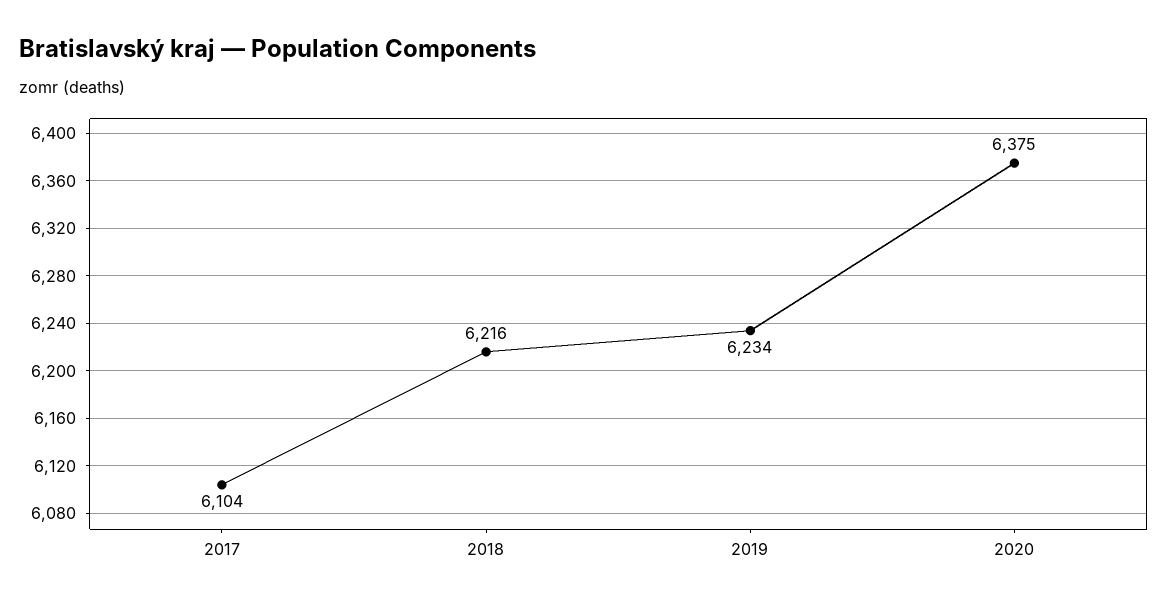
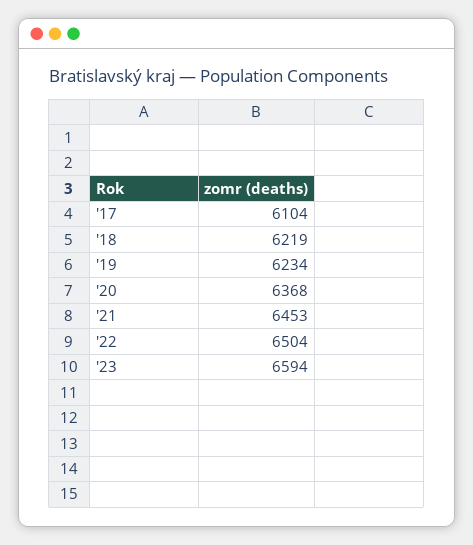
2018: 6216 -> 6219
2020: 6375 -> 6368
'21: none -> 6453
'22: none -> 6504
'23: none -> 6594

